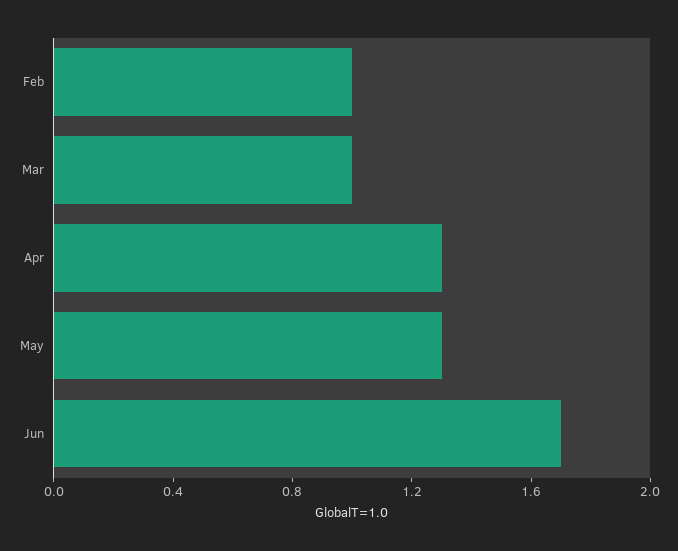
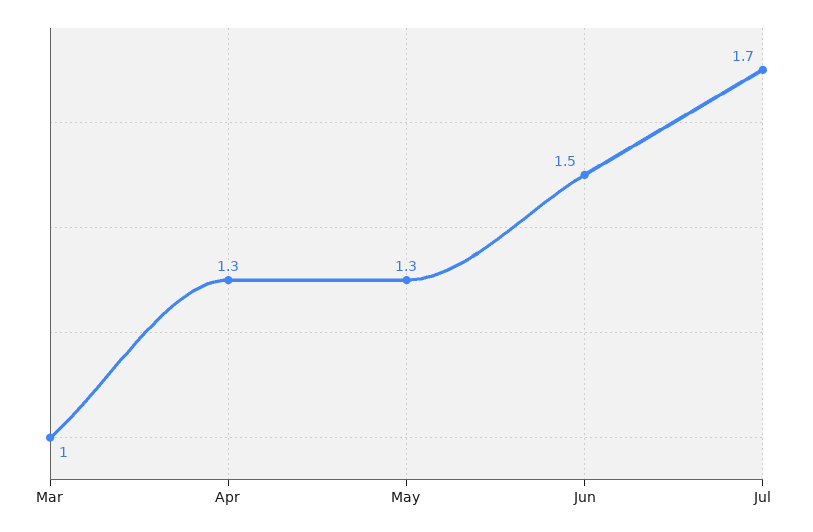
Feb: 1 -> none
Jun: 1.7 -> 1.5
Jul: none -> 1.7

